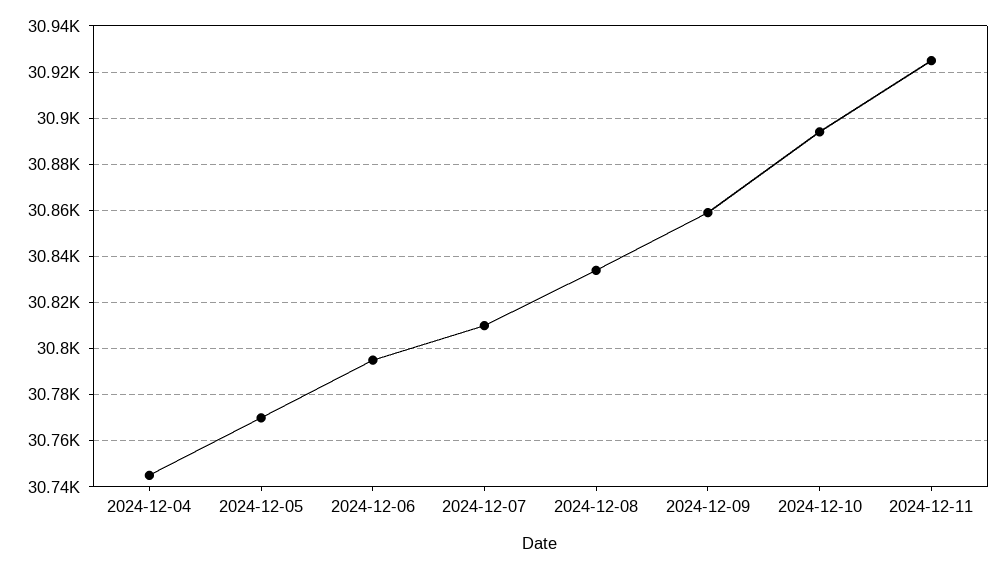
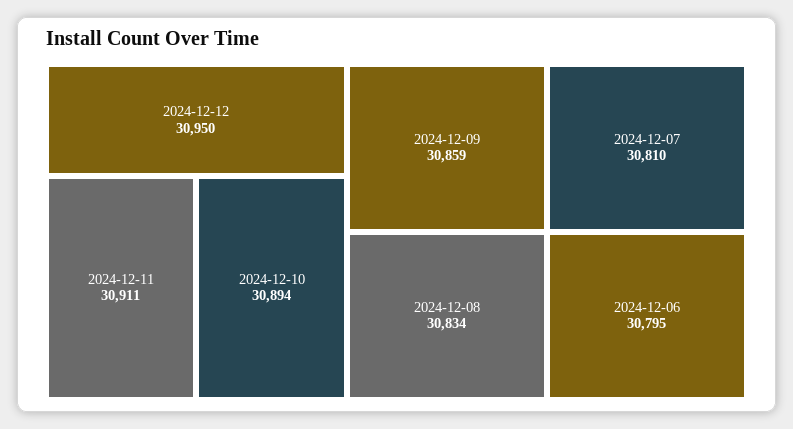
2024-12-04: 30745 -> none
2024-12-05: 30770 -> none
2024-12-11: 30925 -> 30911
2024-12-12: none -> 30950

